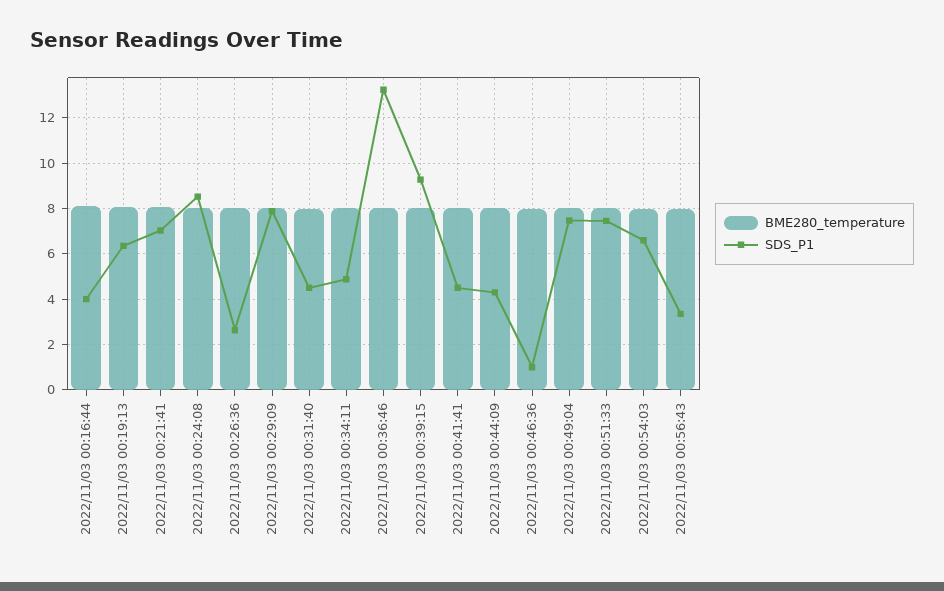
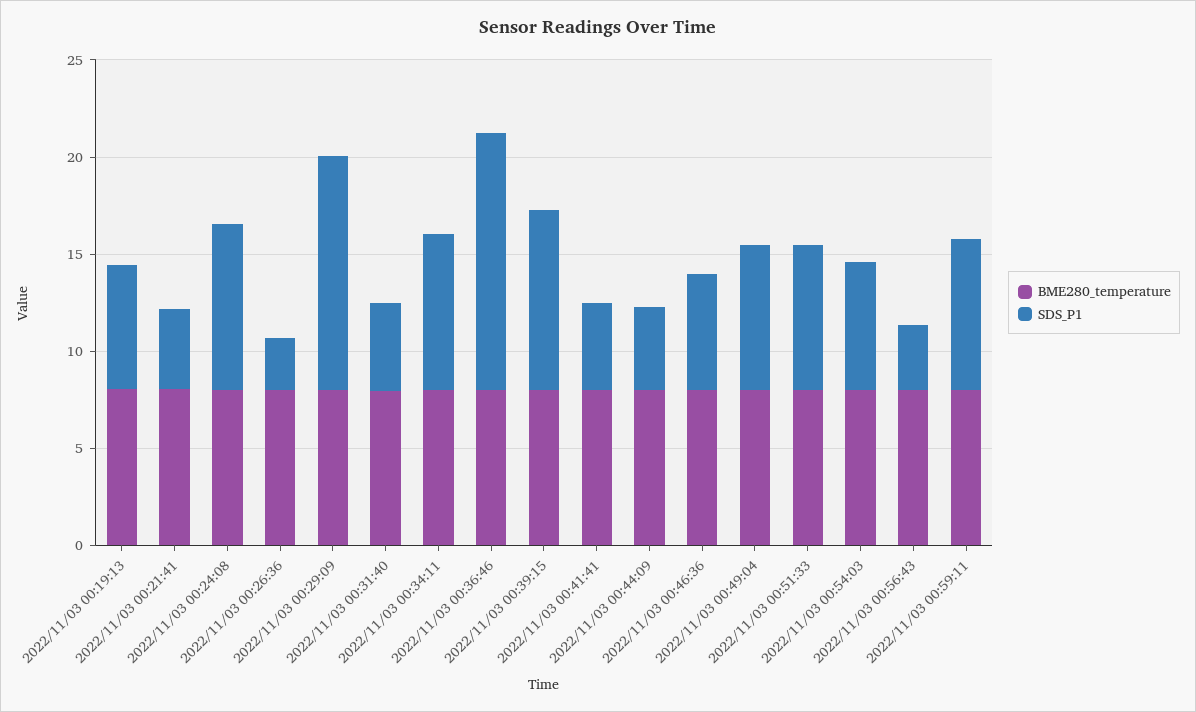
BME280_temperature, 2022/11/03 00:16:44: 8 -> none
SDS_P1, 2022/11/03 00:16:44: 4 -> none
SDS_P1, 2022/11/03 00:21:41: 7 -> 4
SDS_P1, 2022/11/03 00:29:09: 8 -> 12
SDS_P1, 2022/11/03 00:34:11: 5 -> 8
SDS_P1, 2022/11/03 00:46:36: 1 -> 6
BME280_temperature, 2022/11/03 00:59:11: none -> 8
SDS_P1, 2022/11/03 00:59:11: none -> 8

